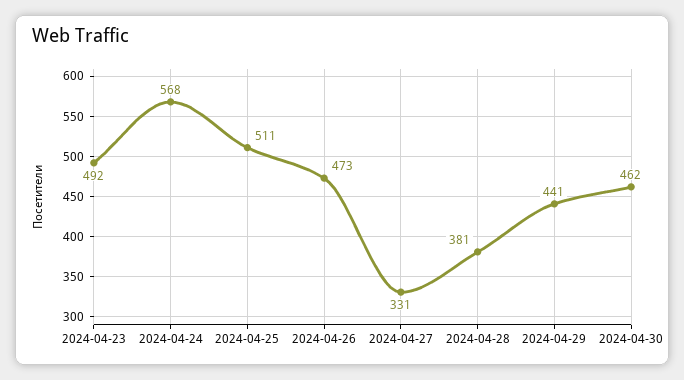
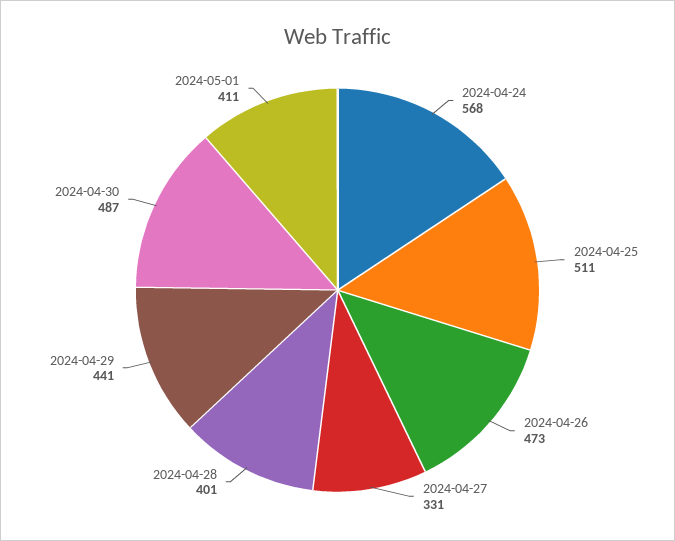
2024-04-23: 492 -> none
2024-04-28: 381 -> 401
2024-04-30: 462 -> 487
2024-05-01: none -> 411

